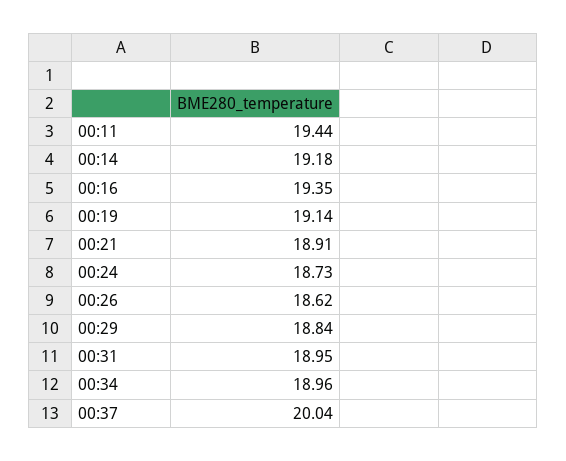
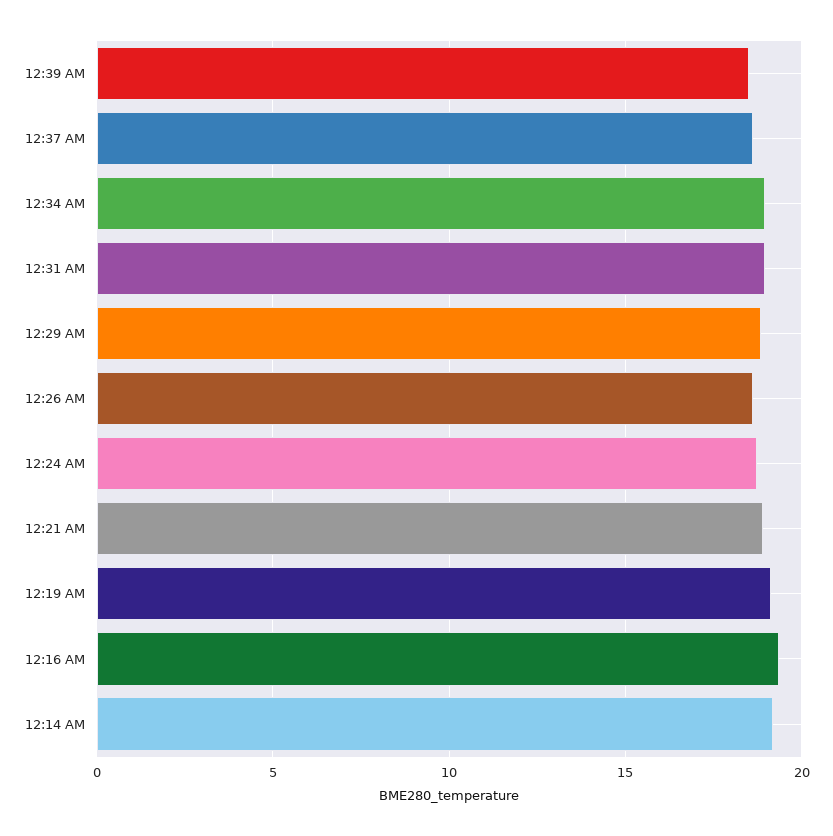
00:11: 19.44 -> none
00:37: 20.04 -> 18.5
12:39 AM: none -> 18.5

